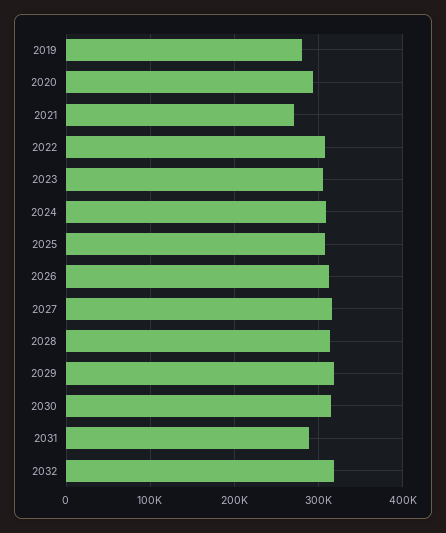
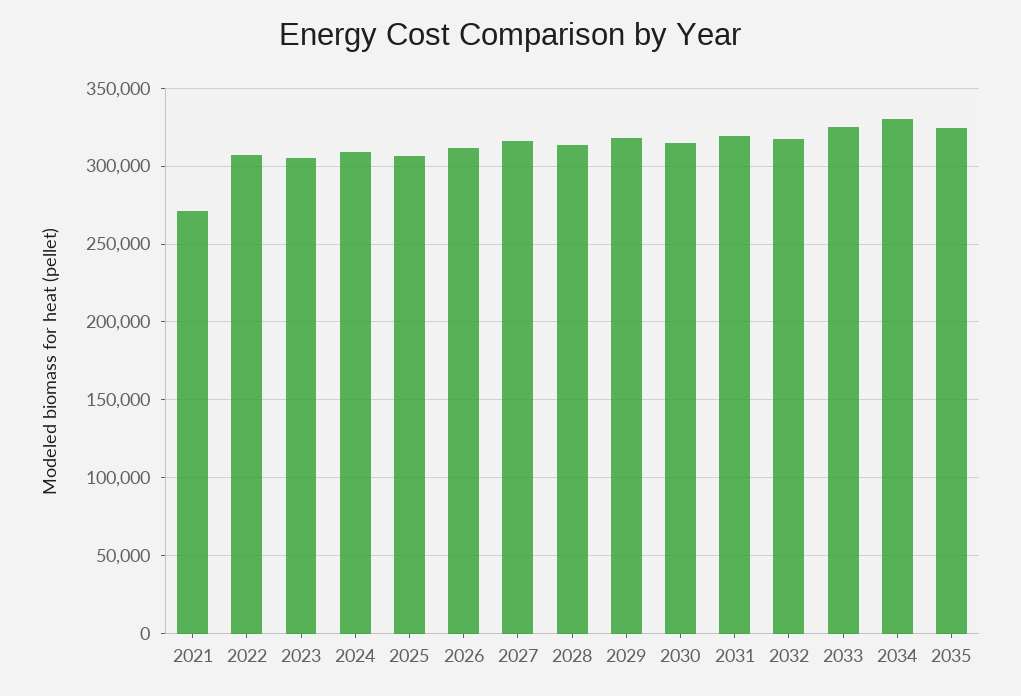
2019: 280000 -> none
2020: 290000 -> none
2031: 290000 -> 320000
2033: none -> 325000
2034: none -> 330000
2035: none -> 325000

